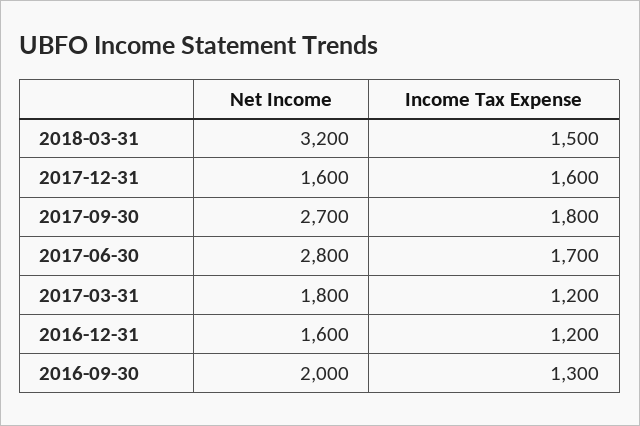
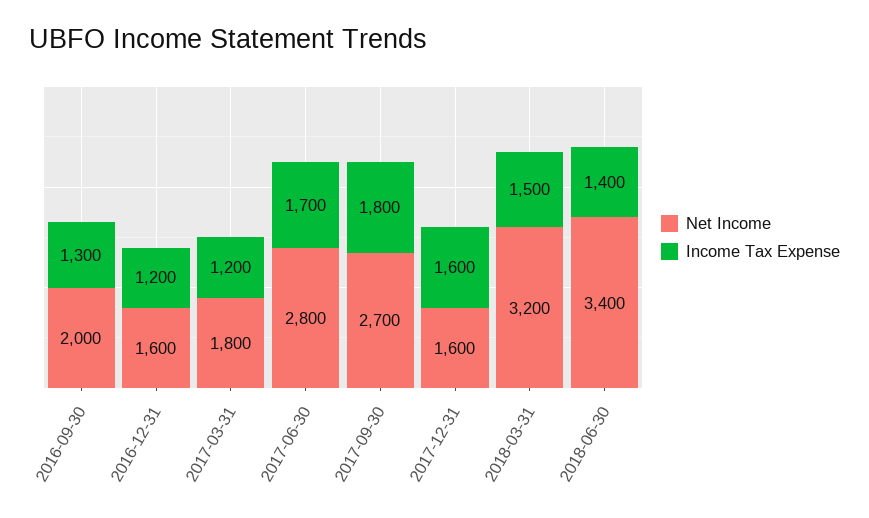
Net Income, 2018-06-30: none -> 3400
Income Tax Expense, 2018-06-30: none -> 1400

